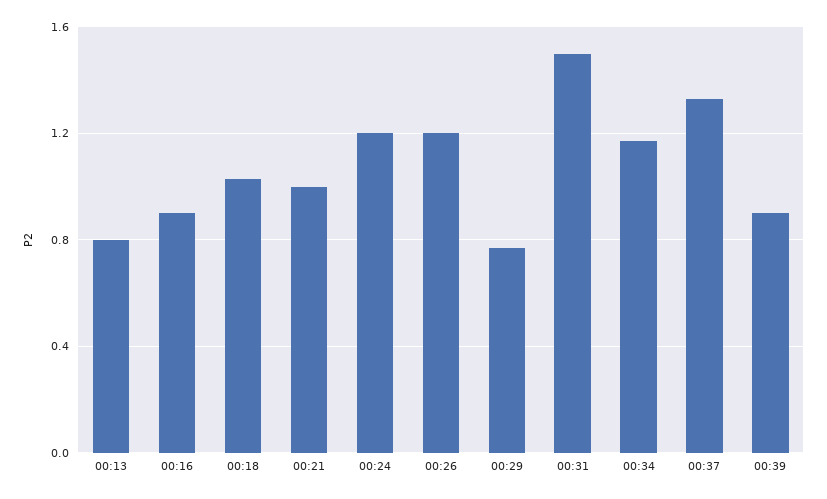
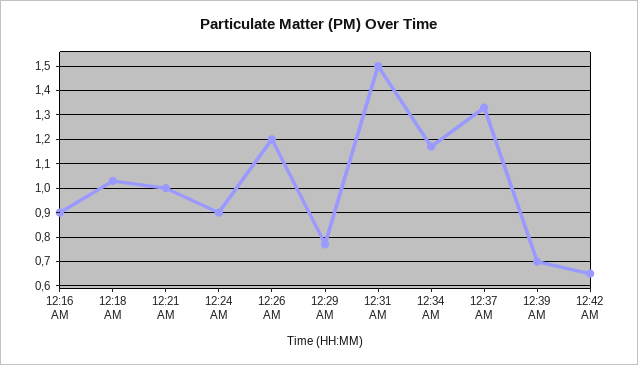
00:13: 0.8 -> none
00:24: 1.2 -> 0.9
00:39: 0.9 -> 0.7
12:42 AM: none -> 0.65

